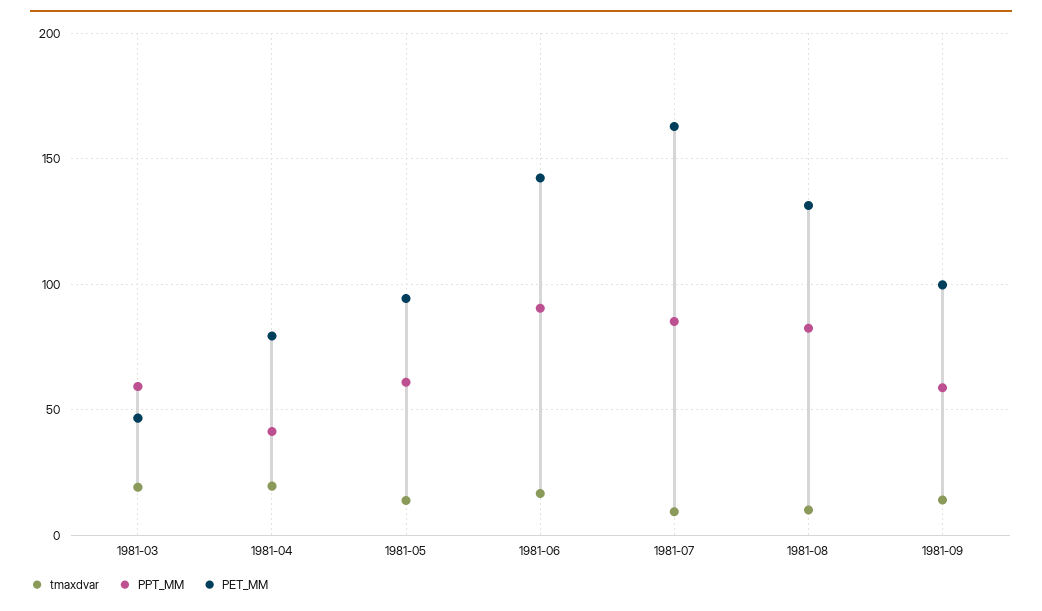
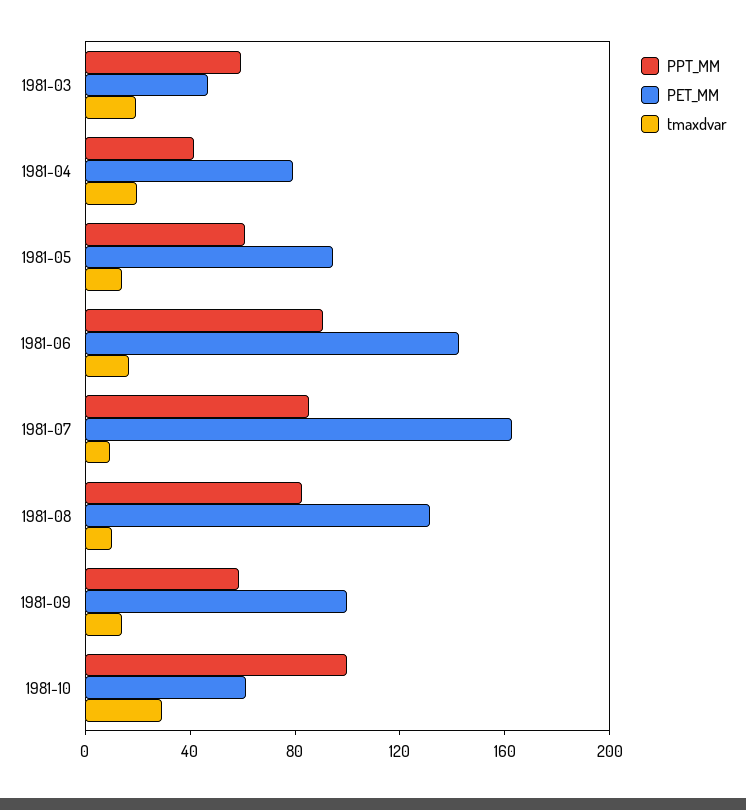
PPT_MM, 1981-10: none -> 100
PET_MM, 1981-10: none -> 60
tmaxdvar, 1981-10: none -> 30

